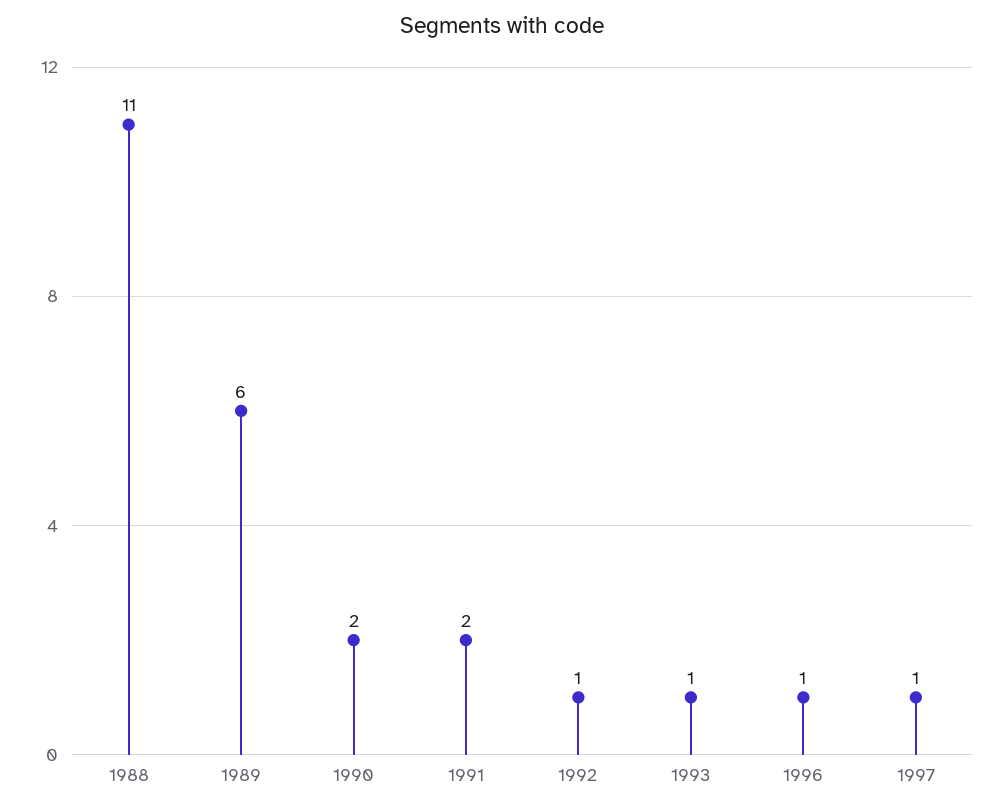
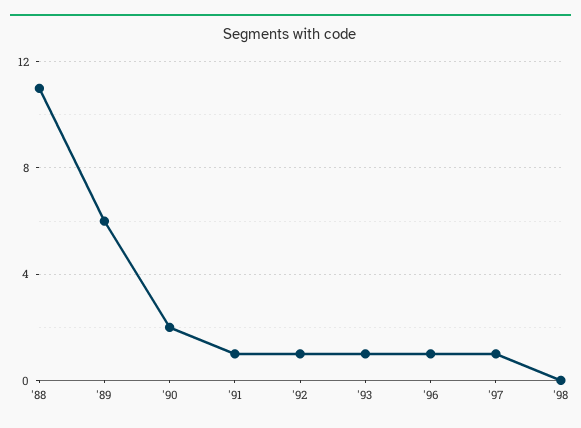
1991: 2 -> 1
'98: none -> 0

